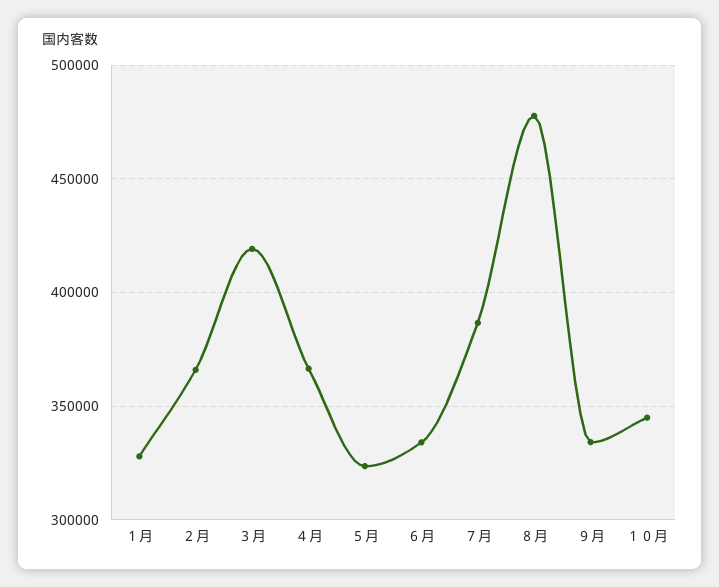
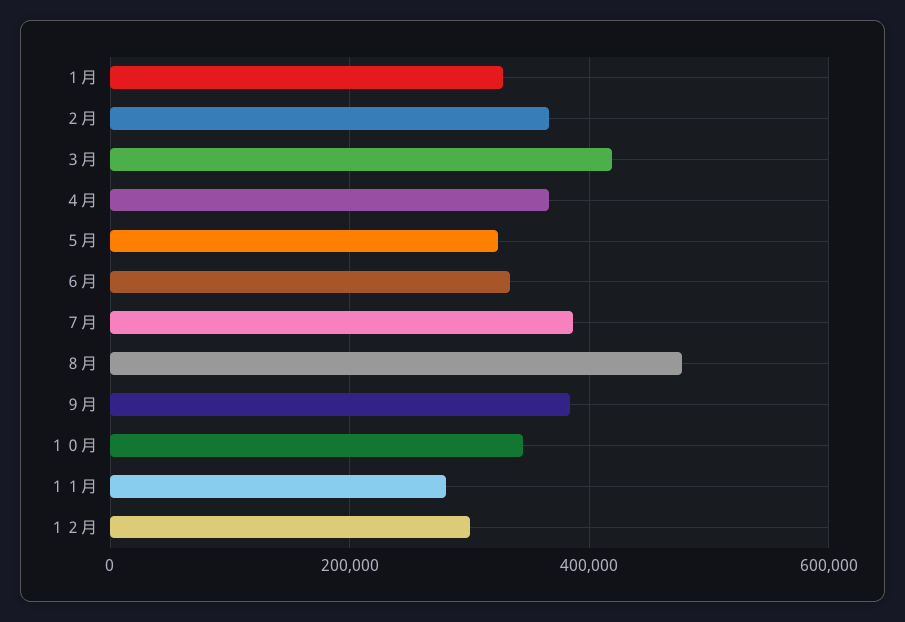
９月: 335000 -> 380000
１１月: none -> 280000
１２月: none -> 300000

